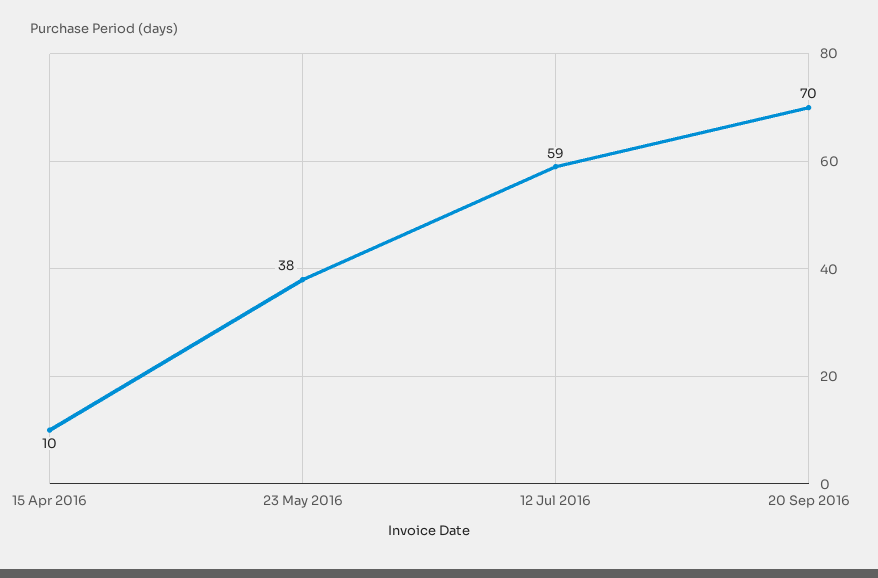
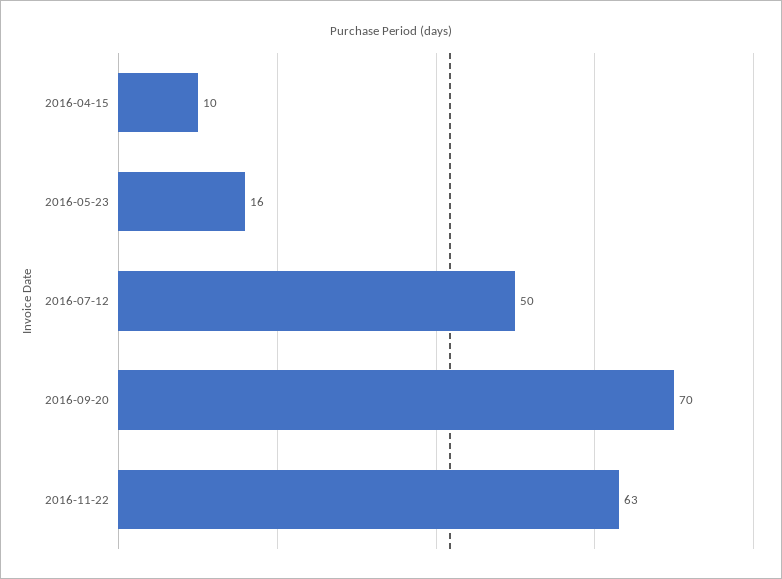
23 May 2016: 38 -> 16
12 Jul 2016: 59 -> 50
2016-11-22: none -> 63

